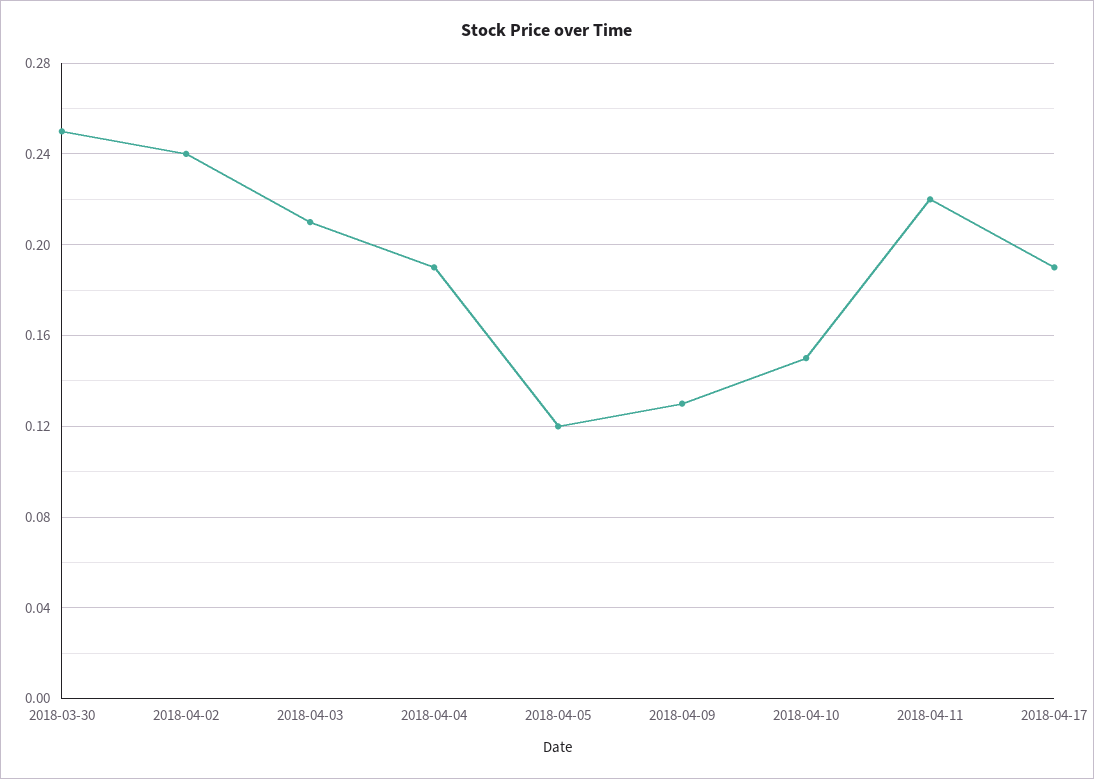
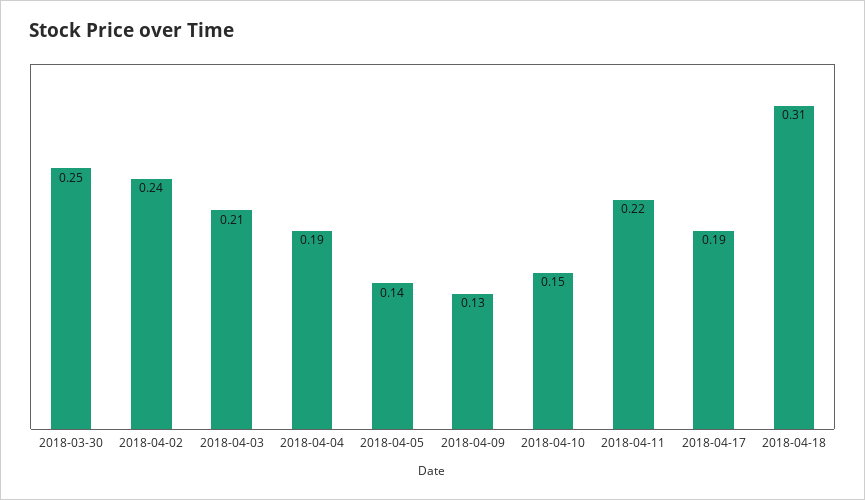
2018-04-05: 0.12 -> 0.14
2018-04-18: none -> 0.31

